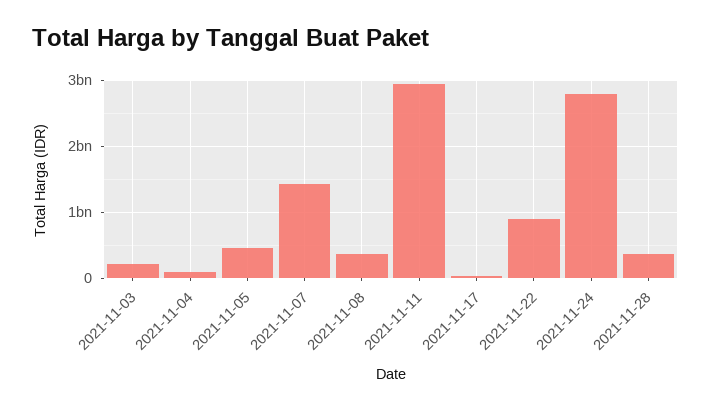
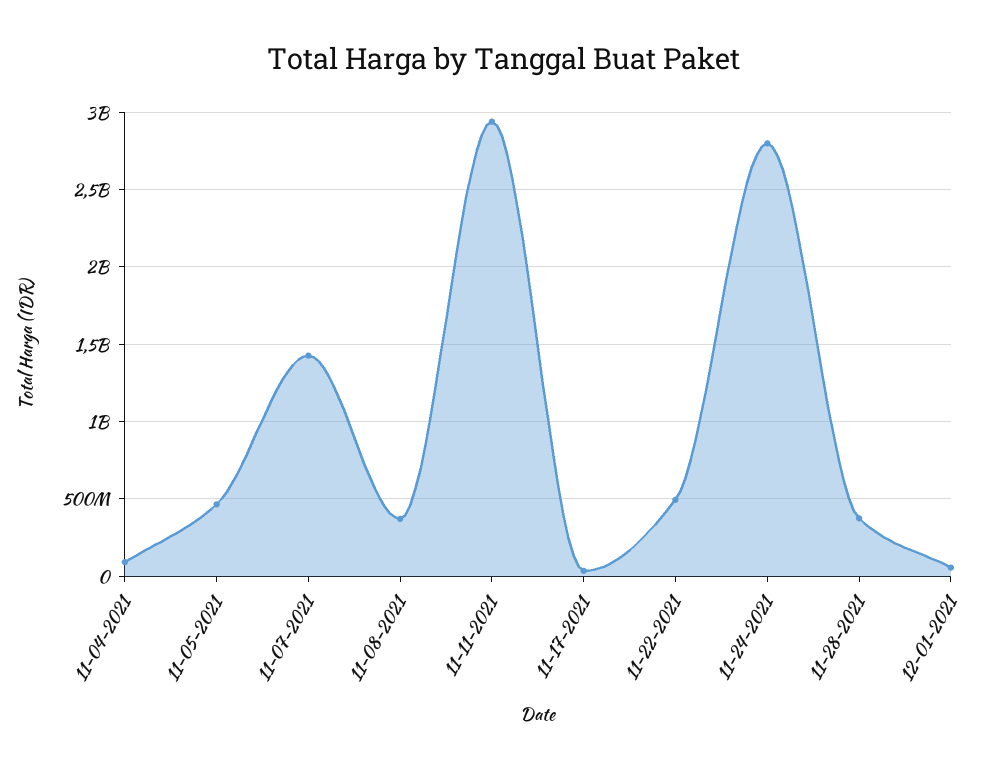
2021-11-03: 200000000 -> none
2021-11-22: 900000000 -> 500000000
12-01-2021: none -> 50000000

